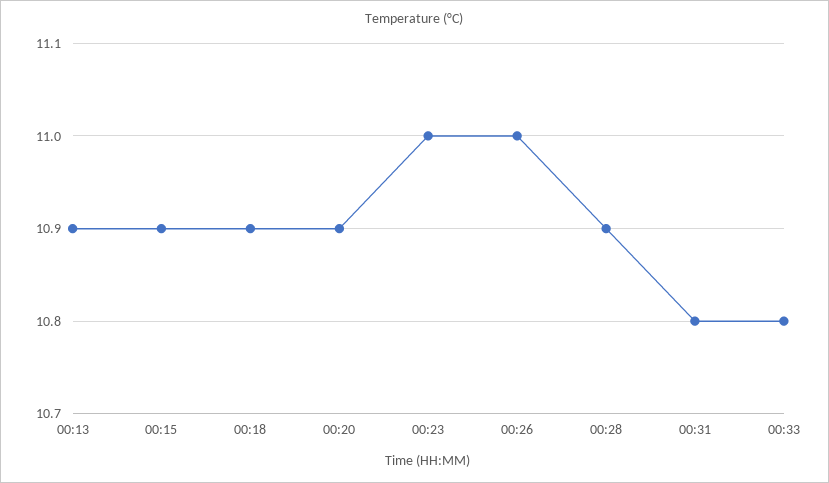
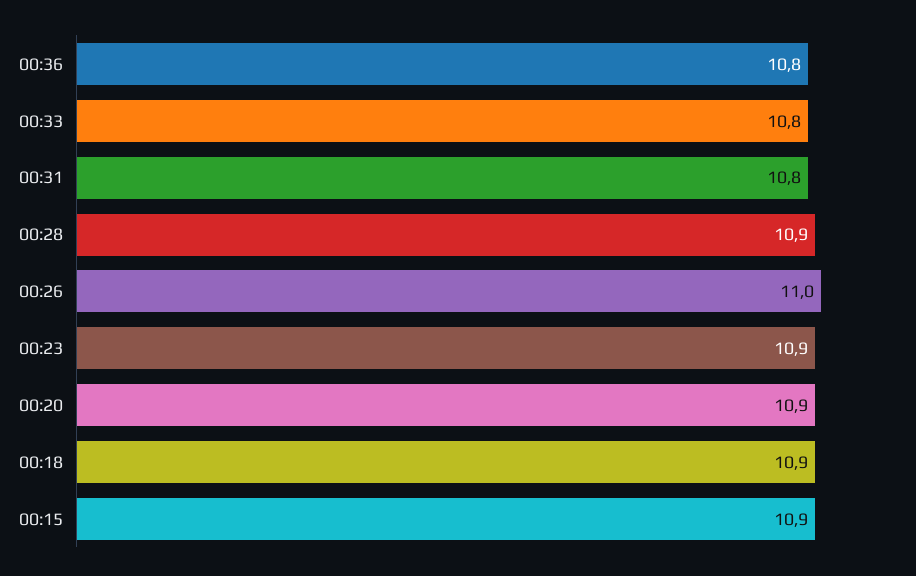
00:13: 10.9 -> none
00:23: 11 -> 10.9
00:36: none -> 10.8

